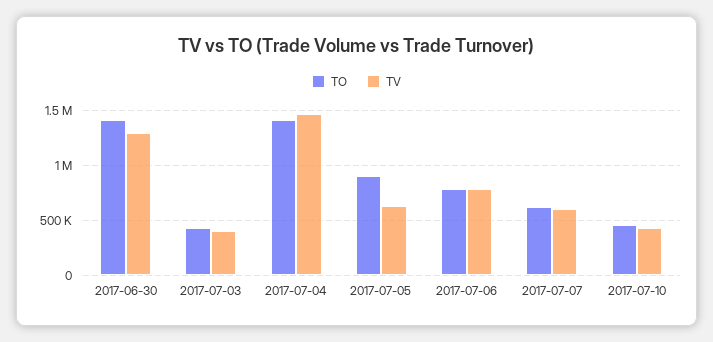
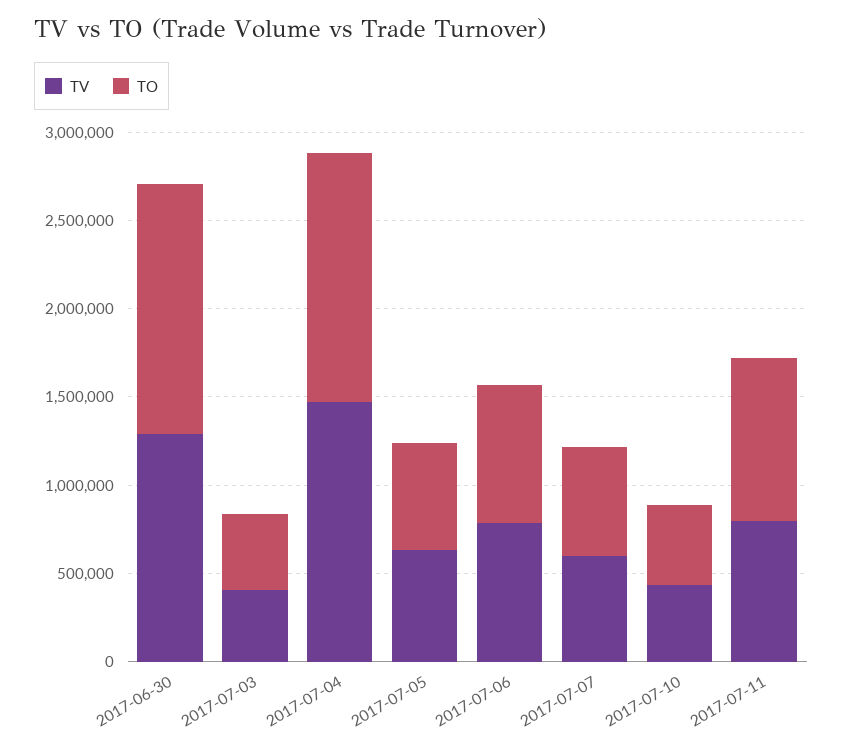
TO, 2017-07-05: 900000 -> 600000
TV, 2017-07-11: none -> 800000
TO, 2017-07-11: none -> 900000

